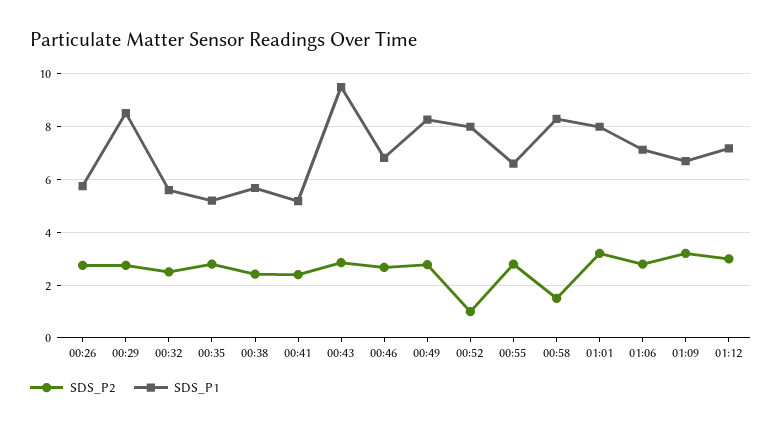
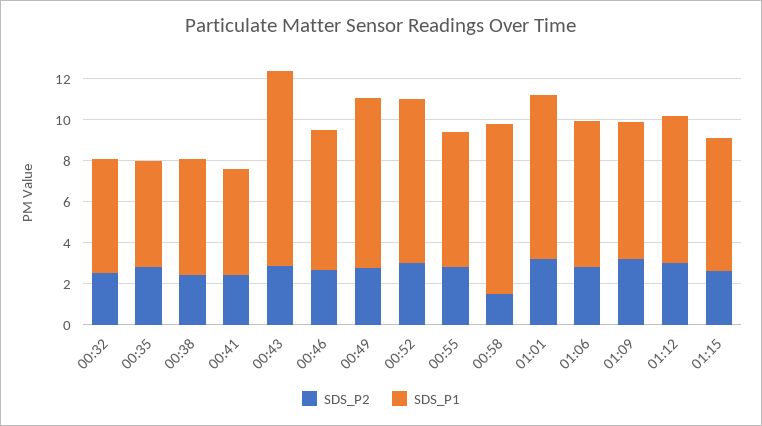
SDS_P2, 00:26: 2.75 -> none
SDS_P1, 00:26: 5.75 -> none
SDS_P2, 00:29: 2.75 -> none
SDS_P1, 00:29: 8.5 -> none
SDS_P2, 00:52: 1 -> 3
SDS_P2, 01:15: none -> 2.5
SDS_P1, 01:15: none -> 6.5

